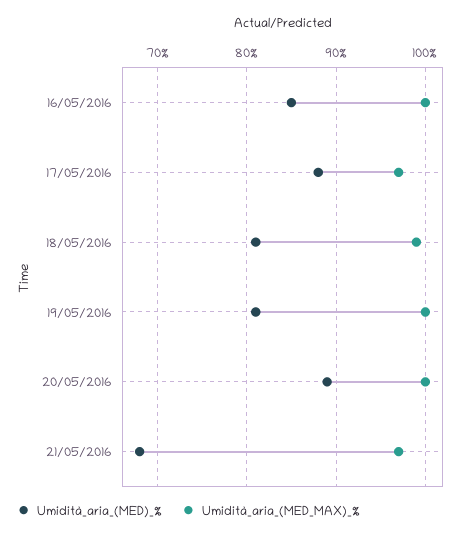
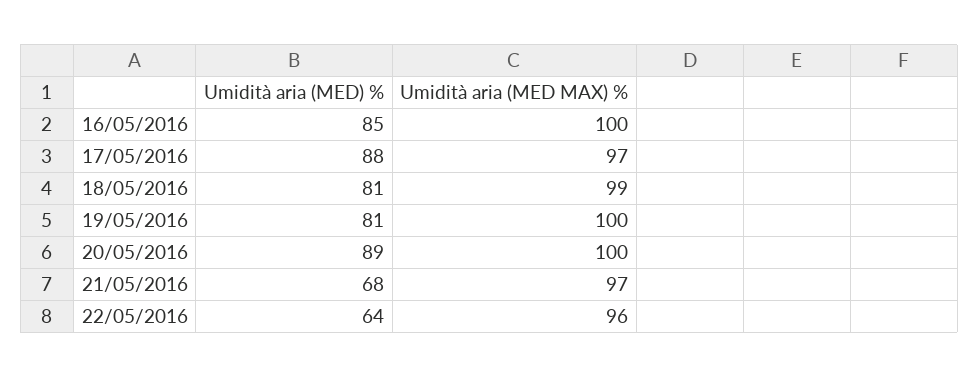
Umidità_aria_(MED)_%, 22/05/2016: none -> 64
Umidità_aria_(MED_MAX)_%, 22/05/2016: none -> 96

